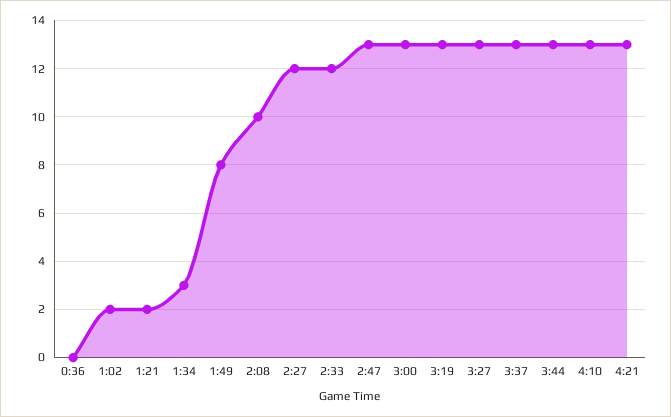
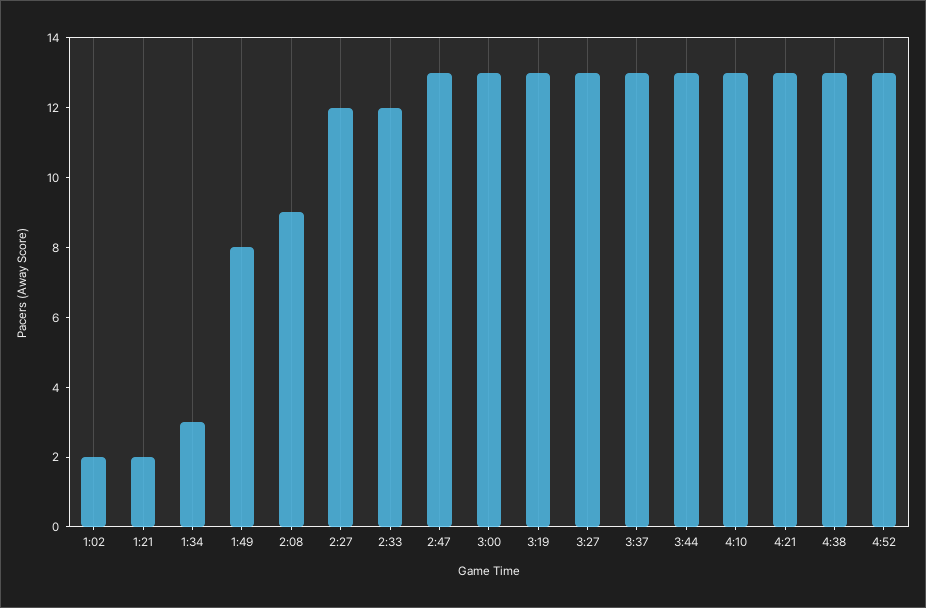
0:36: 0 -> none
2:08: 10 -> 9
4:38: none -> 13
4:52: none -> 13

